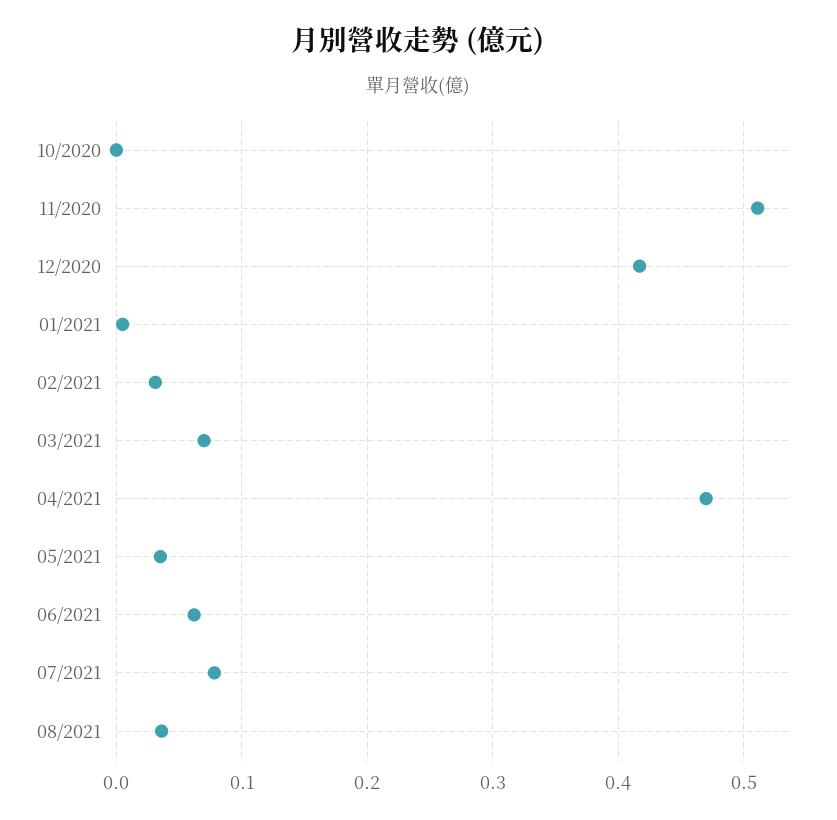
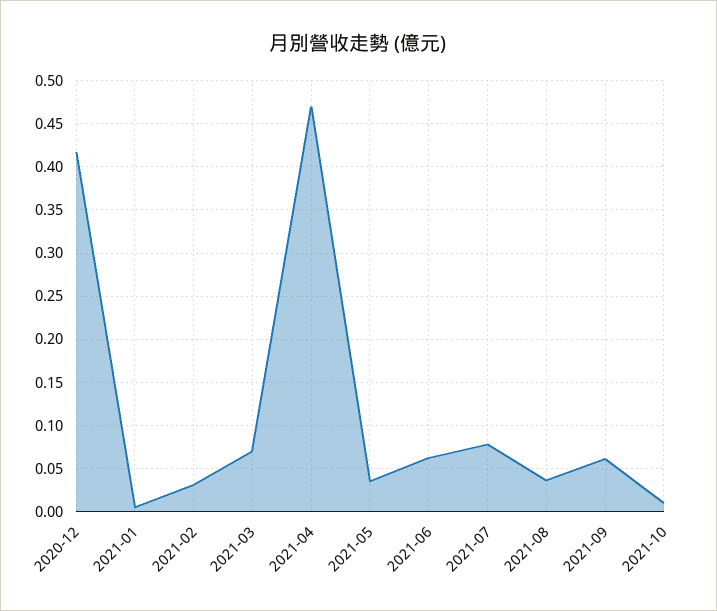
10/2020: 0 -> none
11/2020: 0.51 -> none
2021-09: none -> 0.06
2021-10: none -> 0.01

